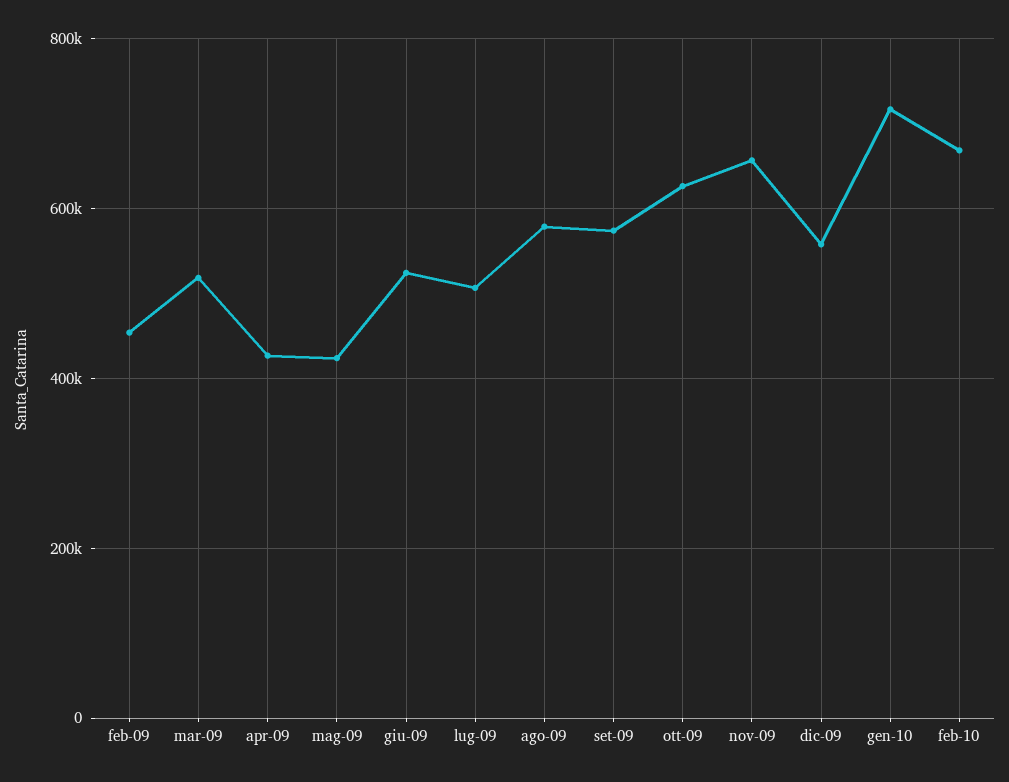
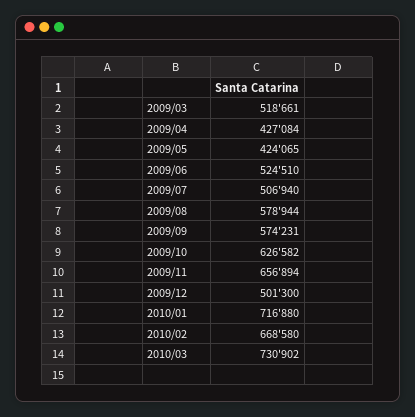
feb-09: 460000 -> none
dic-09: 560000 -> 501300
2010/03: none -> 730902

